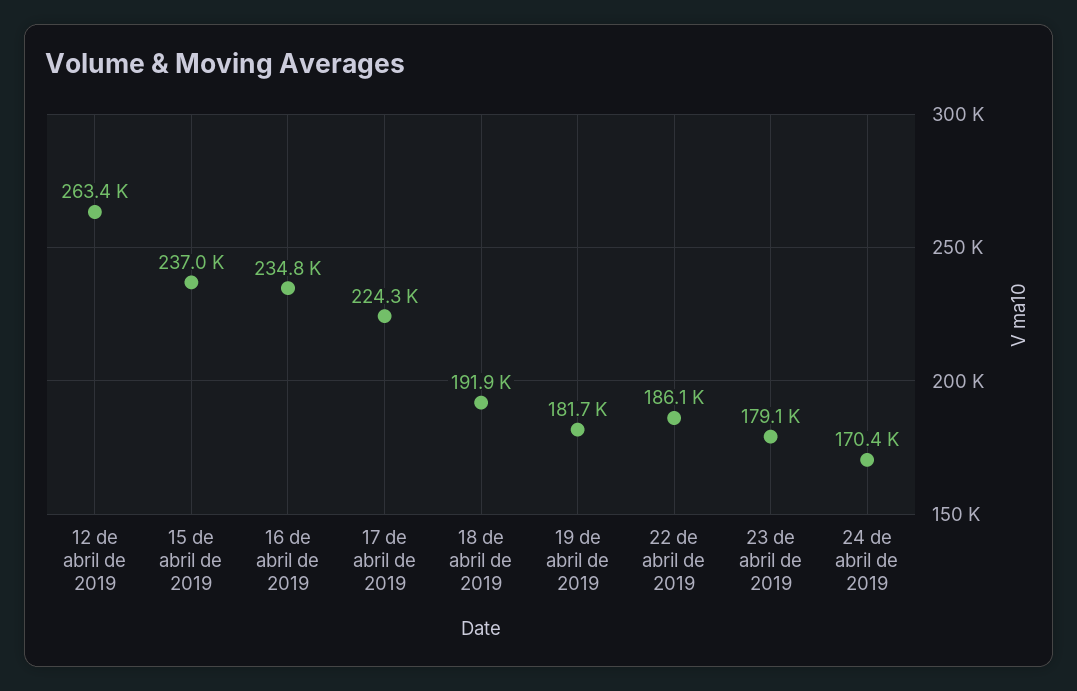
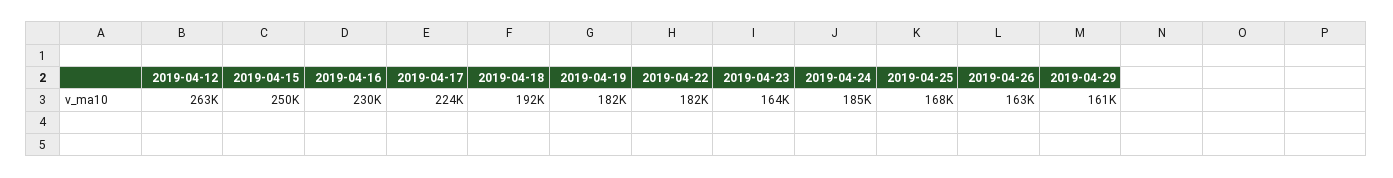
15 de abril de 2019: 237000 -> 250000
16 de abril de 2019: 234800 -> 230000
22 de abril de 2019: 186100 -> 182000
23 de abril de 2019: 179100 -> 164000
24 de abril de 2019: 170400 -> 185000
2019-04-25: none -> 168000
2019-04-26: none -> 163000
2019-04-29: none -> 161000

